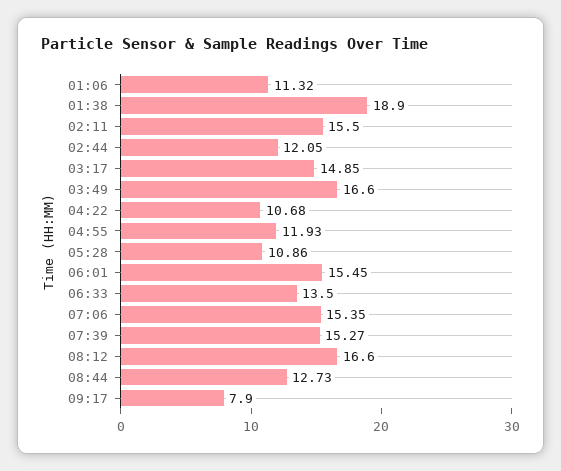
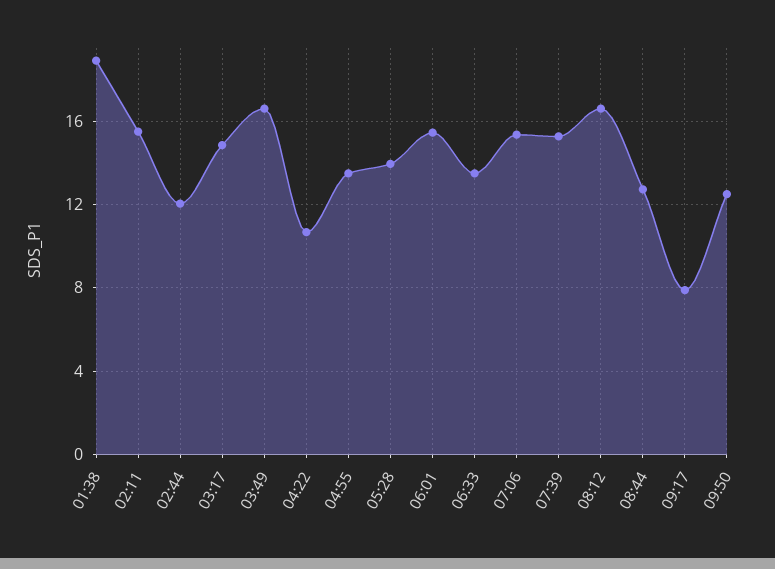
01:06: 11.32 -> none
04:55: 11.93 -> 13.5
05:28: 10.86 -> 14
09:50: none -> 12.5

